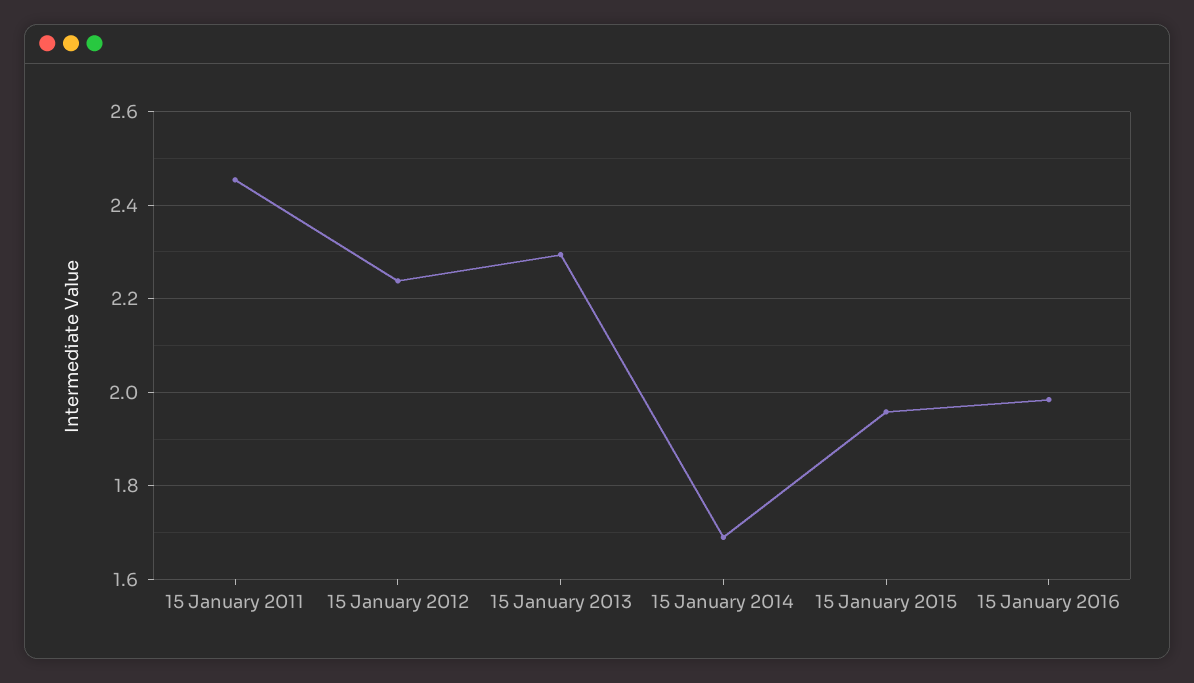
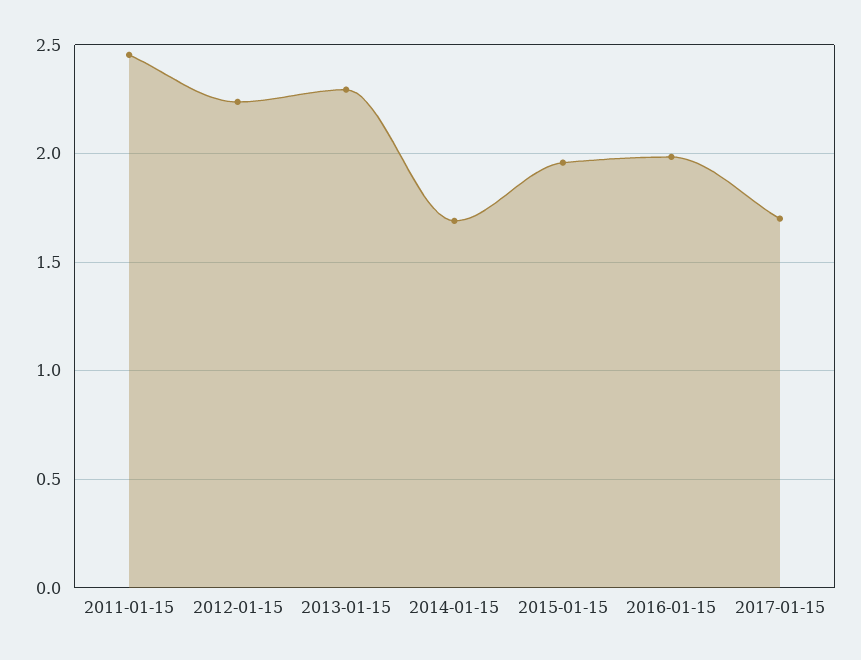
2017-01-15: none -> 1.7

